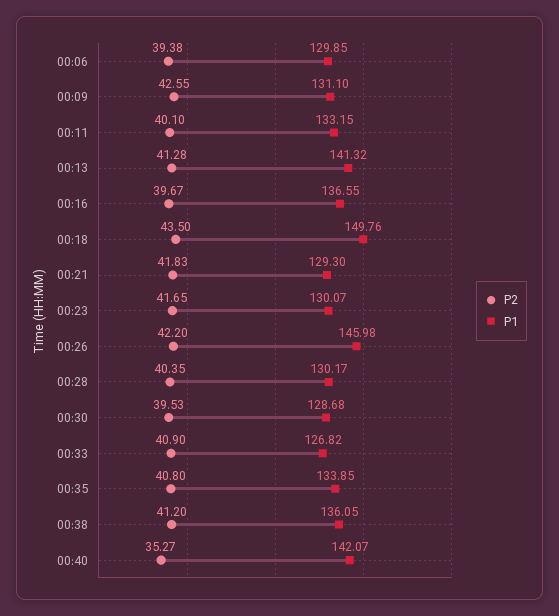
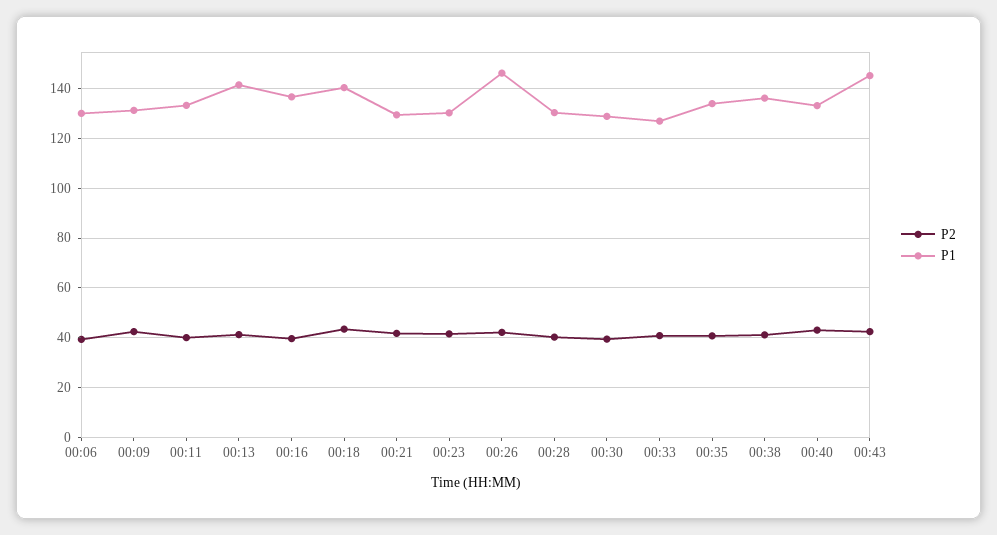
P1, 00:18: 149.76 -> 140
P2, 00:40: 35.27 -> 42.5
P1, 00:40: 142.07 -> 132.5
P2, 00:43: none -> 42.5
P1, 00:43: none -> 145

